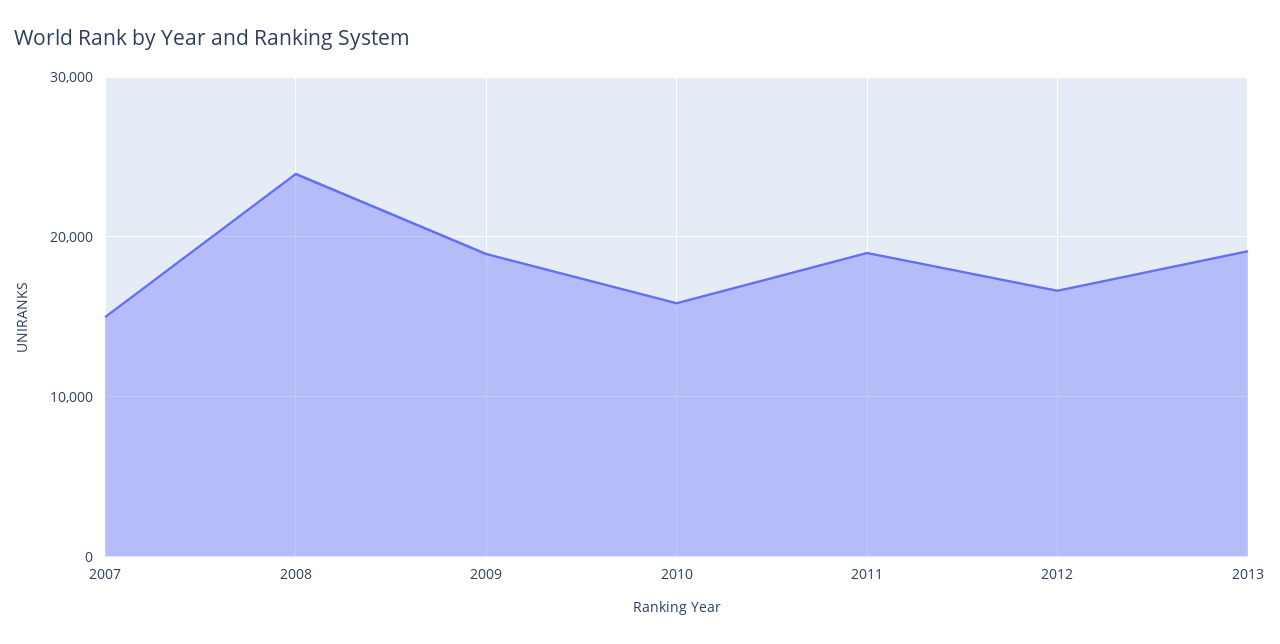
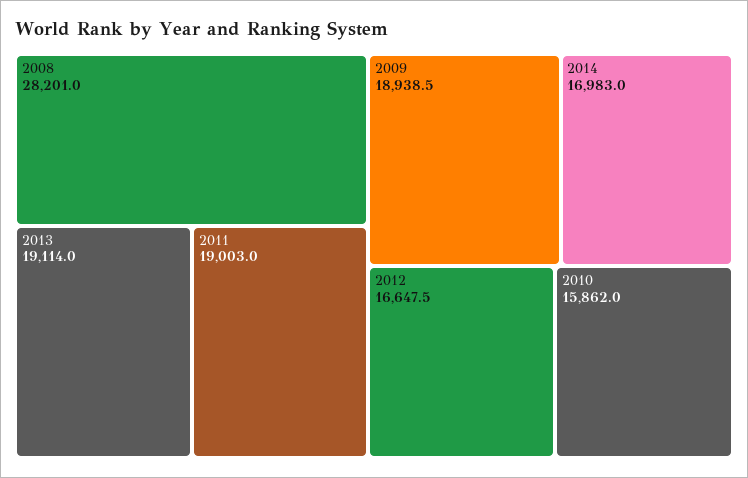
2007: 15000 -> none
2008: 24000 -> 28201
2014: none -> 16983

